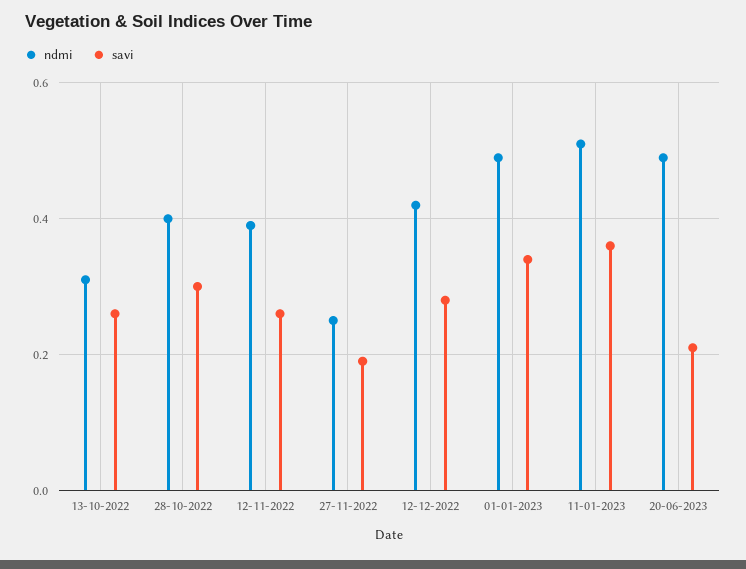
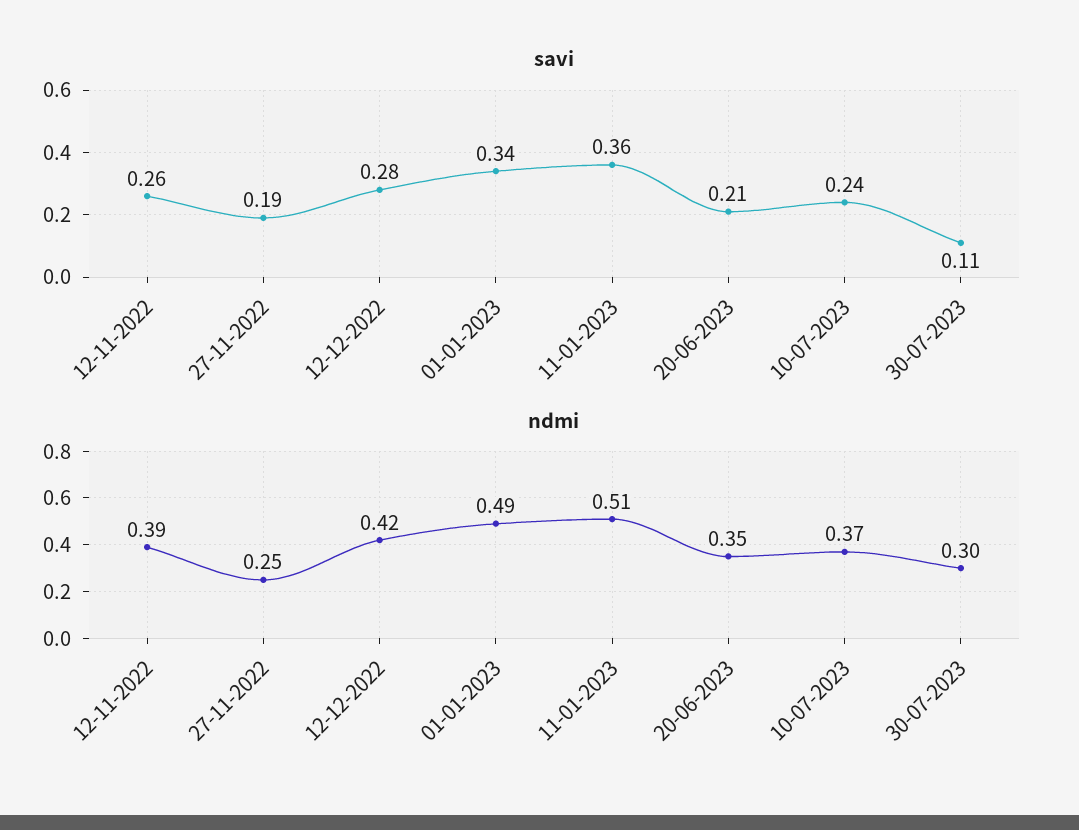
ndmi, 13-10-2022: 0.3 -> none
savi, 13-10-2022: 0.25 -> none
ndmi, 28-10-2022: 0.4 -> none
savi, 28-10-2022: 0.3 -> none
ndmi, 20-06-2023: 0.5 -> 0.35
savi, 10-07-2023: none -> 0.24
savi, 30-07-2023: none -> 0.11
ndmi, 10-07-2023: none -> 0.37
ndmi, 30-07-2023: none -> 0.3

